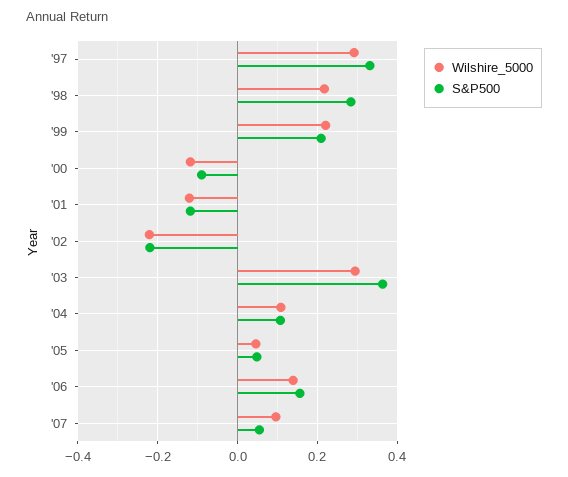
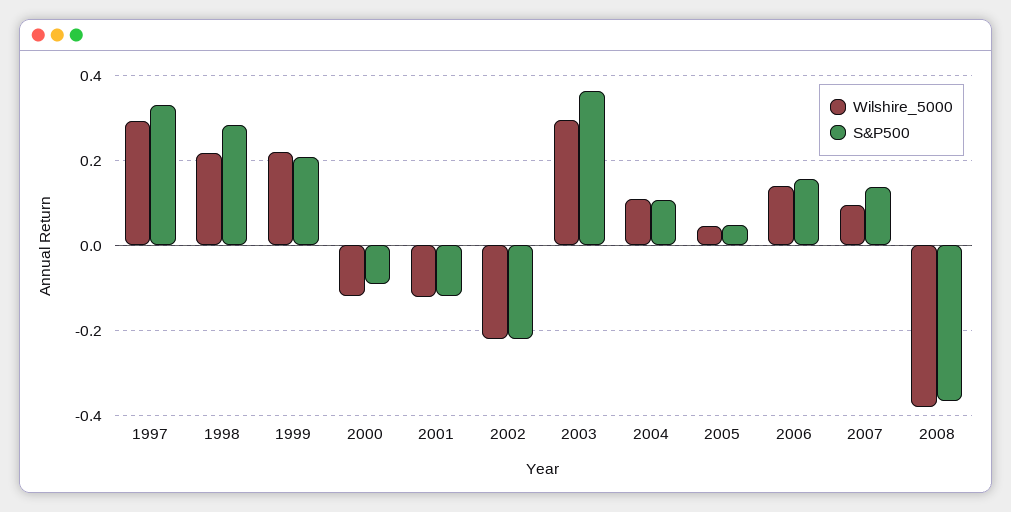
S&P500, '07: 0.06 -> 0.14
Wilshire_5000, 2008: none -> -0.38
S&P500, 2008: none -> -0.36

